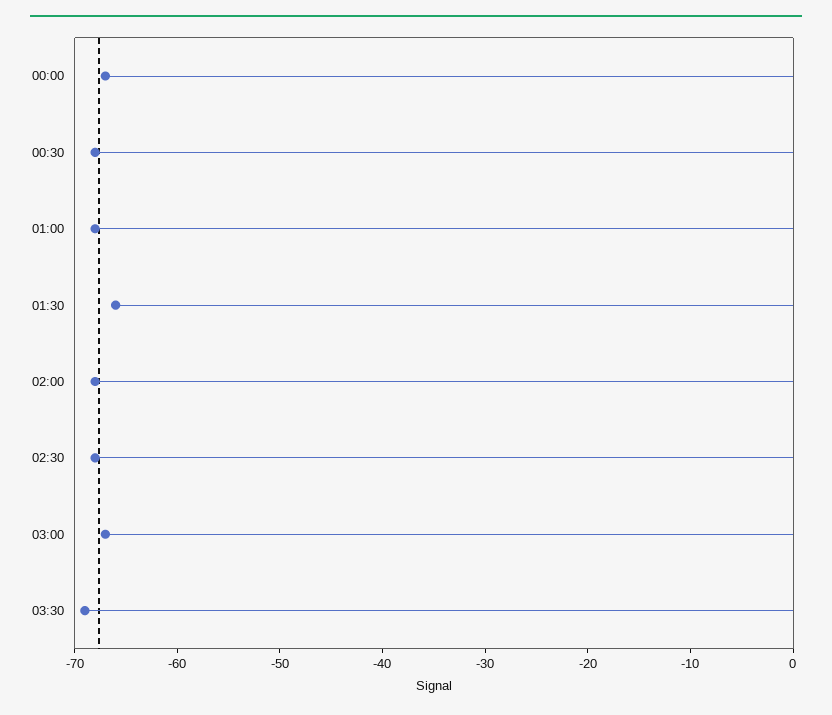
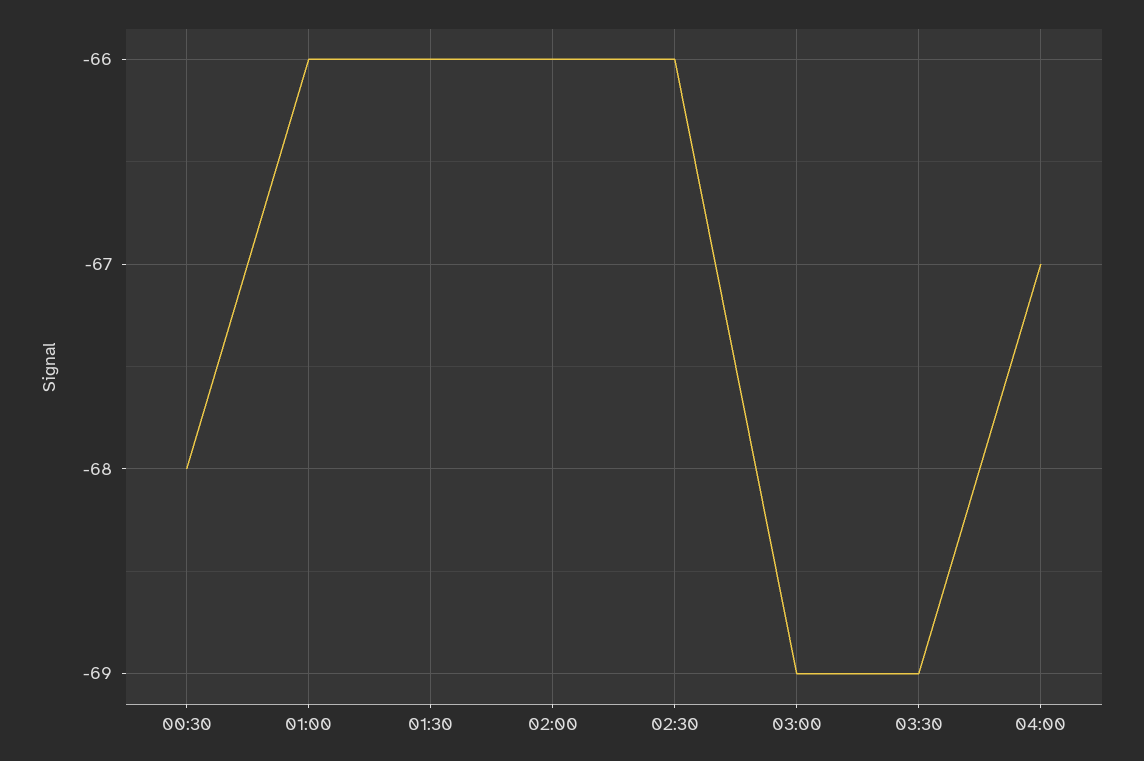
00:00: -67 -> none
01:00: -68 -> -66
02:00: -68 -> -66
02:30: -68 -> -66
03:00: -67 -> -69
04:00: none -> -67

